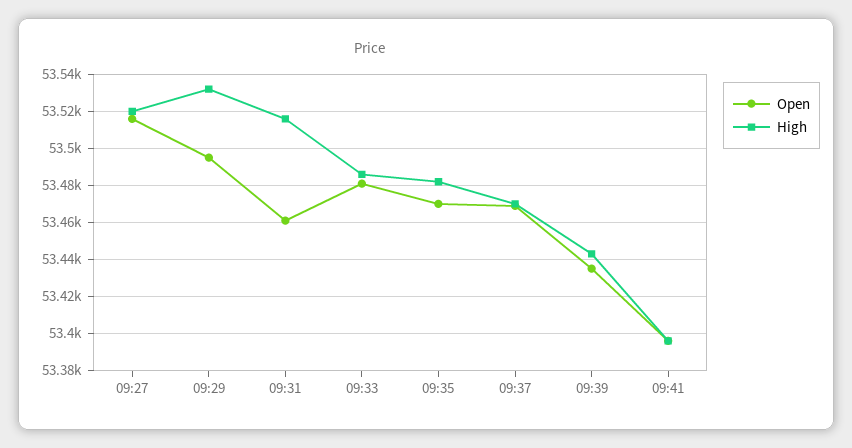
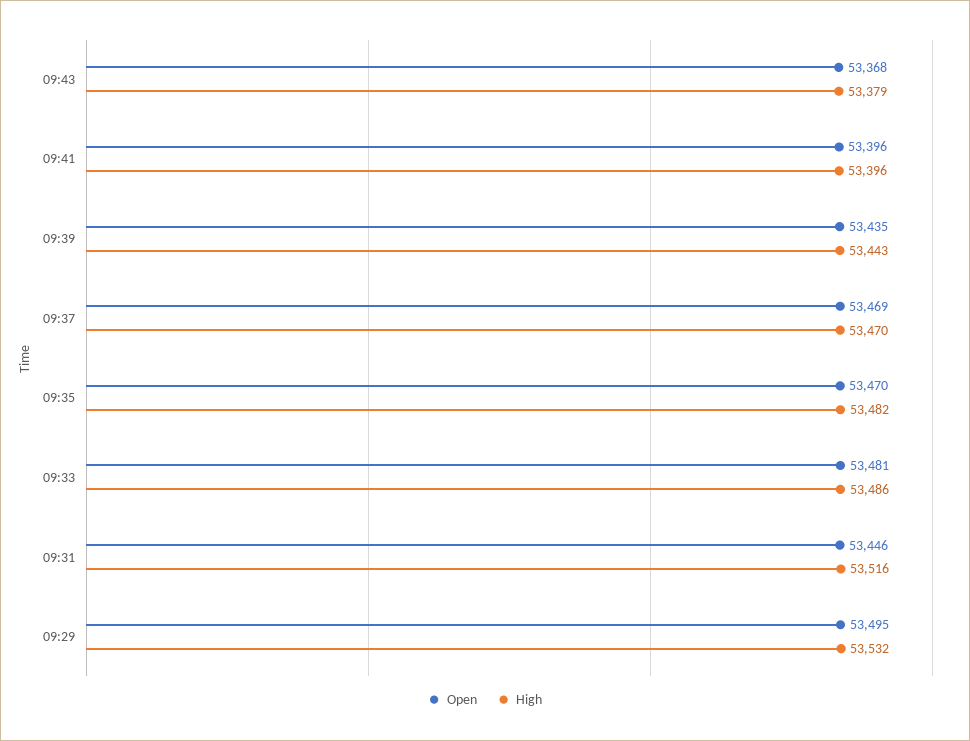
Open, 09:27: 53515 -> none
High, 09:27: 53520 -> none
Open, 09:31: 53460 -> 53446
Open, 09:43: none -> 53368
High, 09:43: none -> 53379

